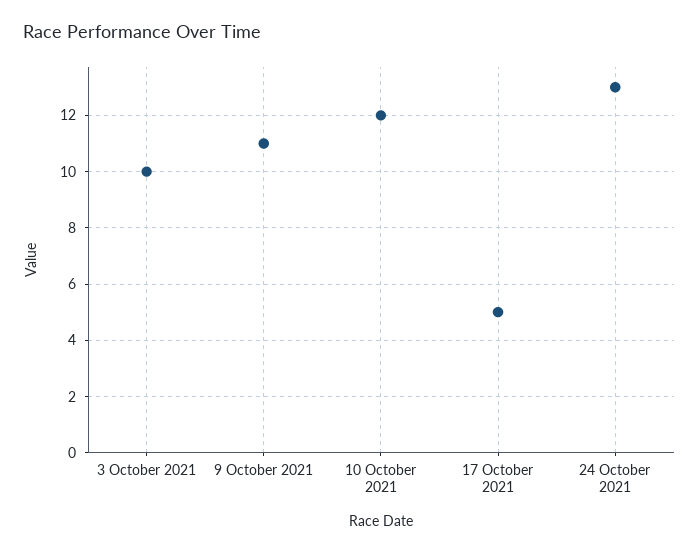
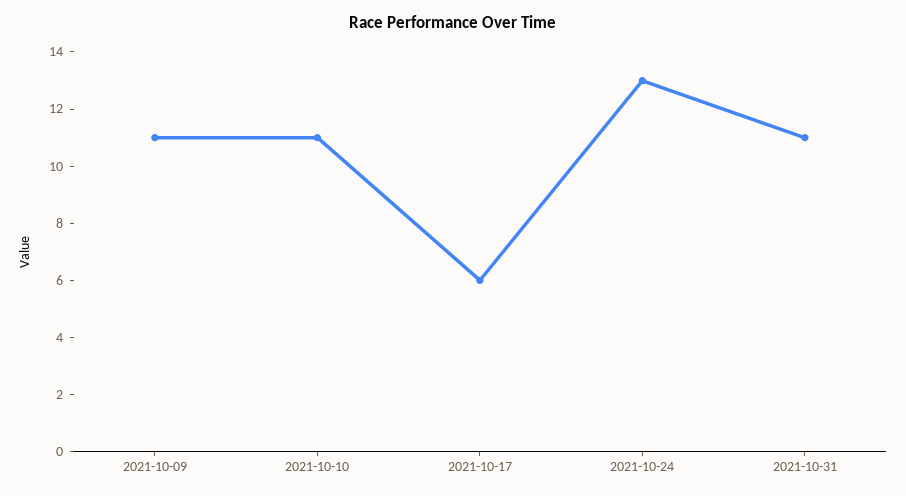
3 October 2021: 10 -> none
10 October 2021: 12 -> 11
17 October 2021: 5 -> 6
2021-10-31: none -> 11

